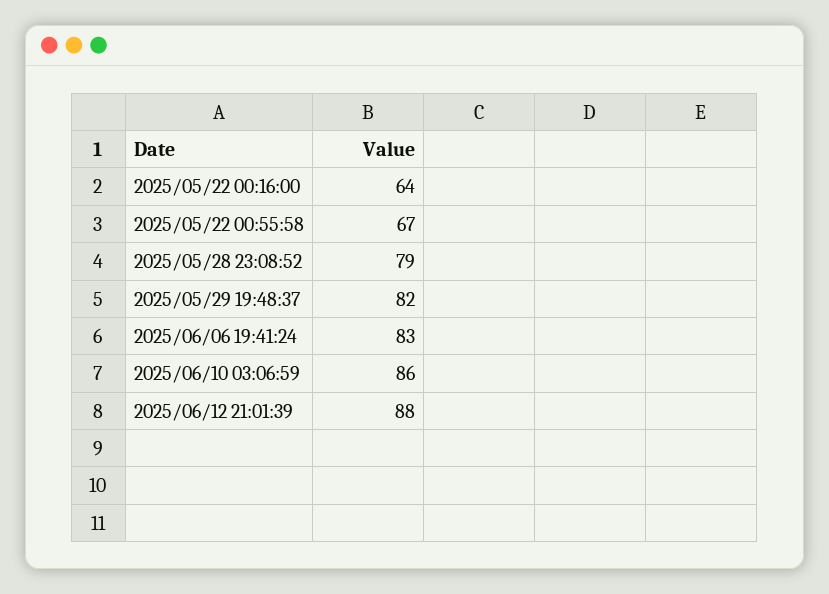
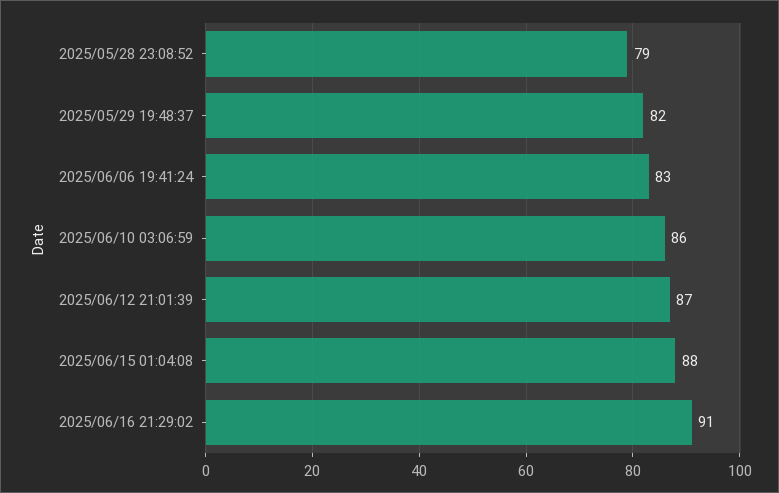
2025/05/22 00:16:00: 64 -> none
2025/05/22 00:55:58: 67 -> none
2025/06/12 21:01:39: 88 -> 87
2025/06/15 01:04:08: none -> 88
2025/06/16 21:29:02: none -> 91

